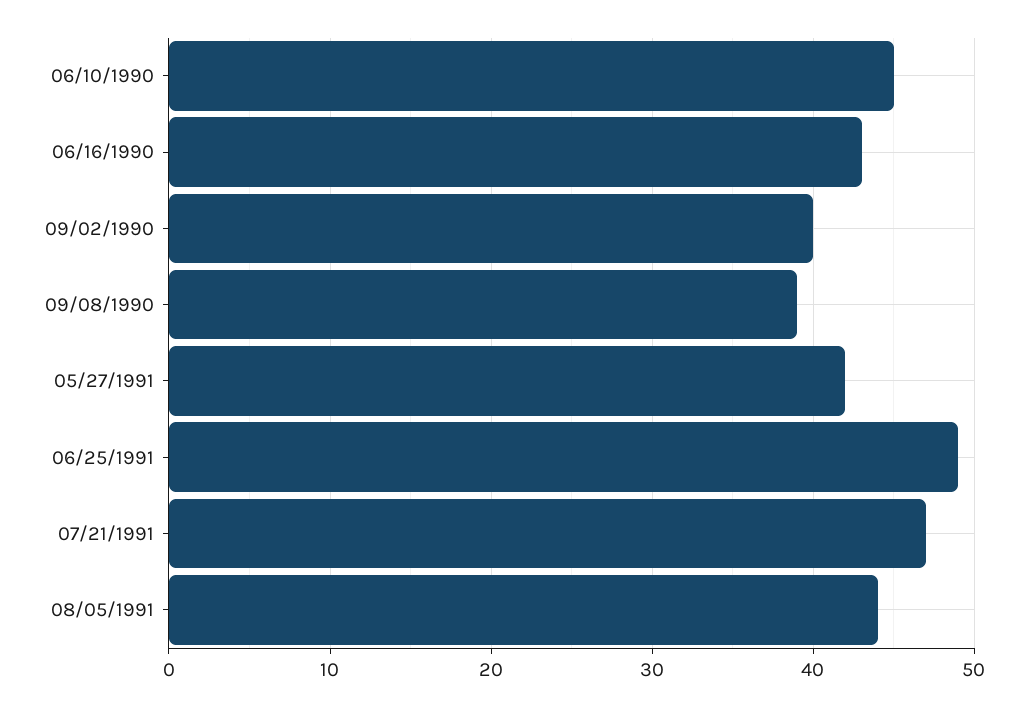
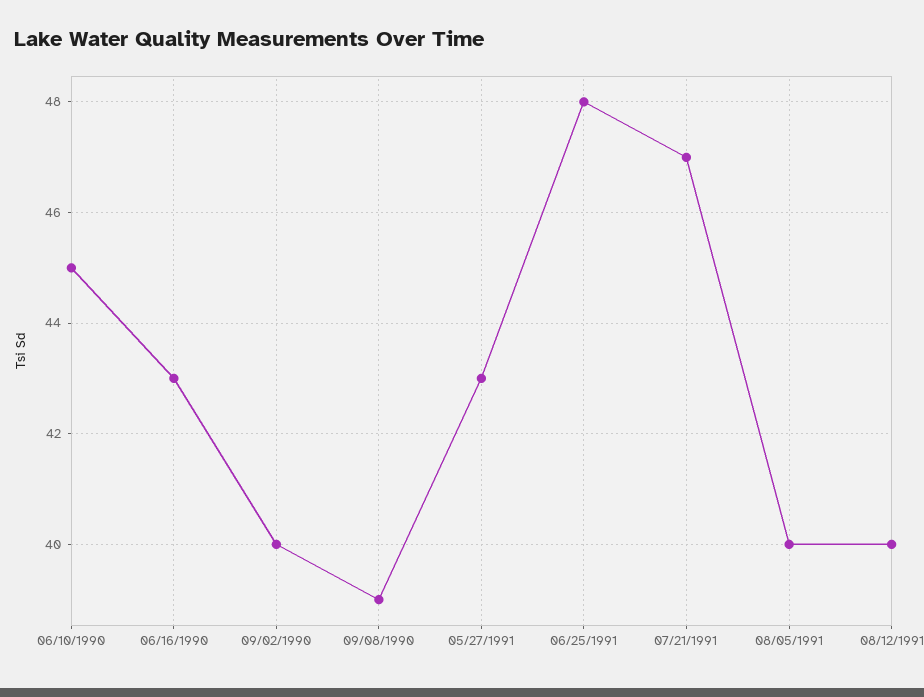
05/27/1991: 42 -> 43
06/25/1991: 49 -> 48
08/05/1991: 44 -> 40
08/12/1991: none -> 40

